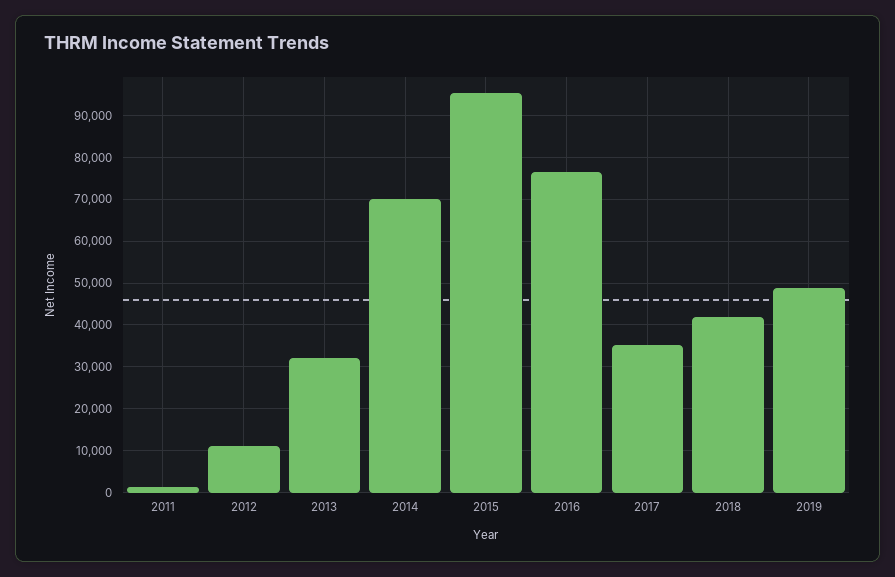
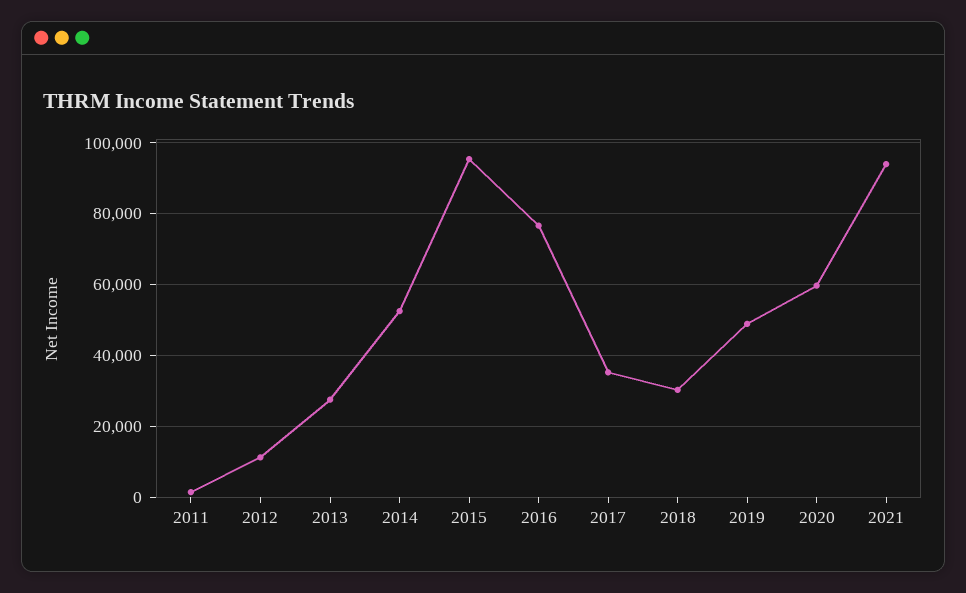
2013: 32000 -> 28000
2014: 70000 -> 52000
2018: 42000 -> 30000
2020: none -> 60000
2021: none -> 94000

